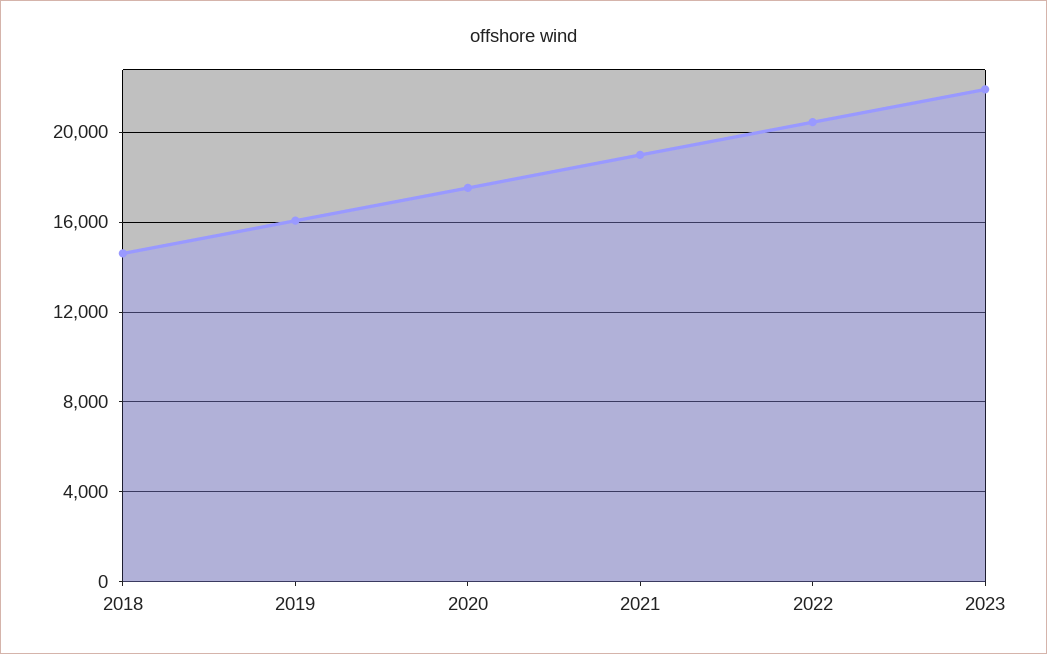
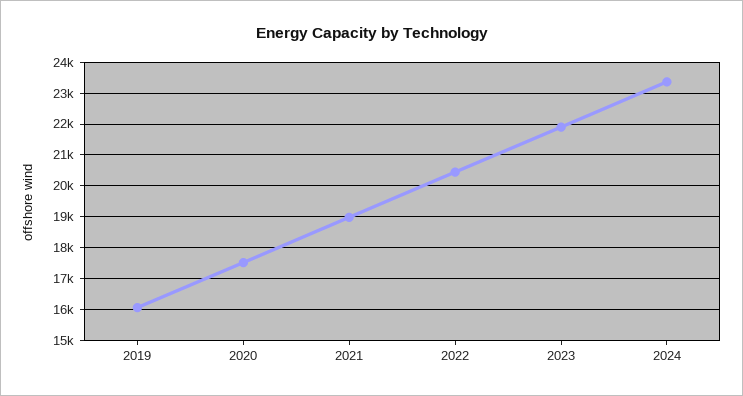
2018: 14500 -> none
2024: none -> 23400

